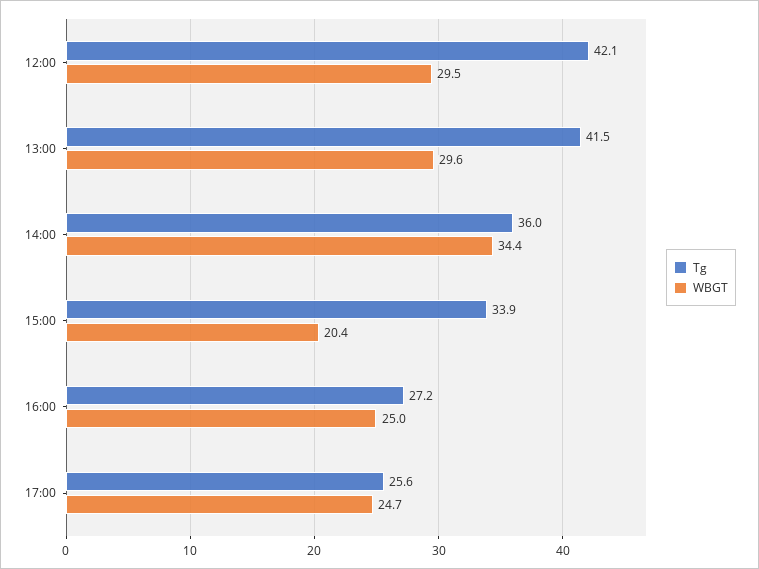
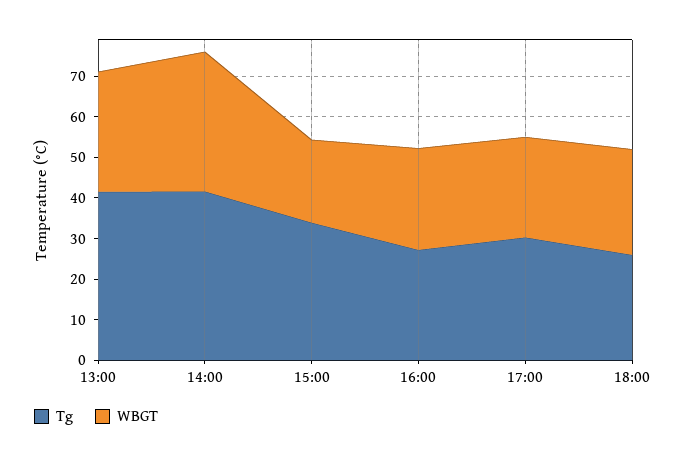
Tg, 12:00: 42.1 -> none
WBGT, 12:00: 29.5 -> none
Tg, 14:00: 36 -> 42
Tg, 17:00: 25.6 -> 30
Tg, 18:00: none -> 26
WBGT, 18:00: none -> 26

